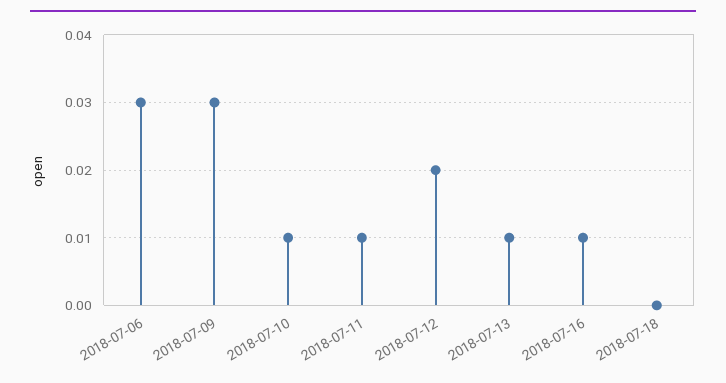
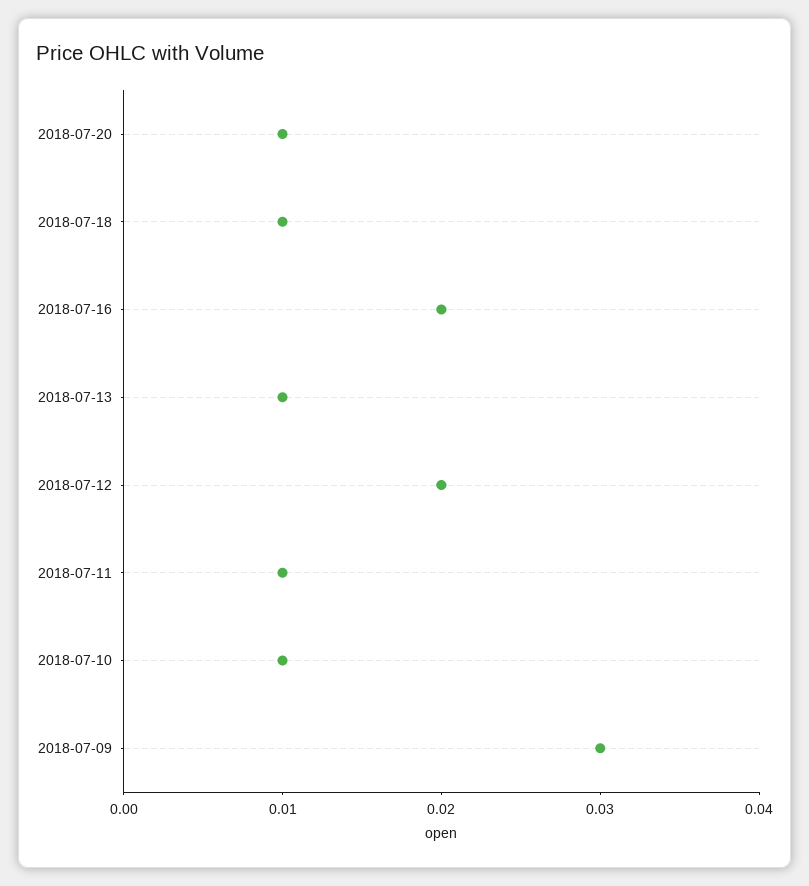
2018-07-06: 0.03 -> none
2018-07-16: 0.01 -> 0.02
2018-07-18: 0 -> 0.01
2018-07-20: none -> 0.01

